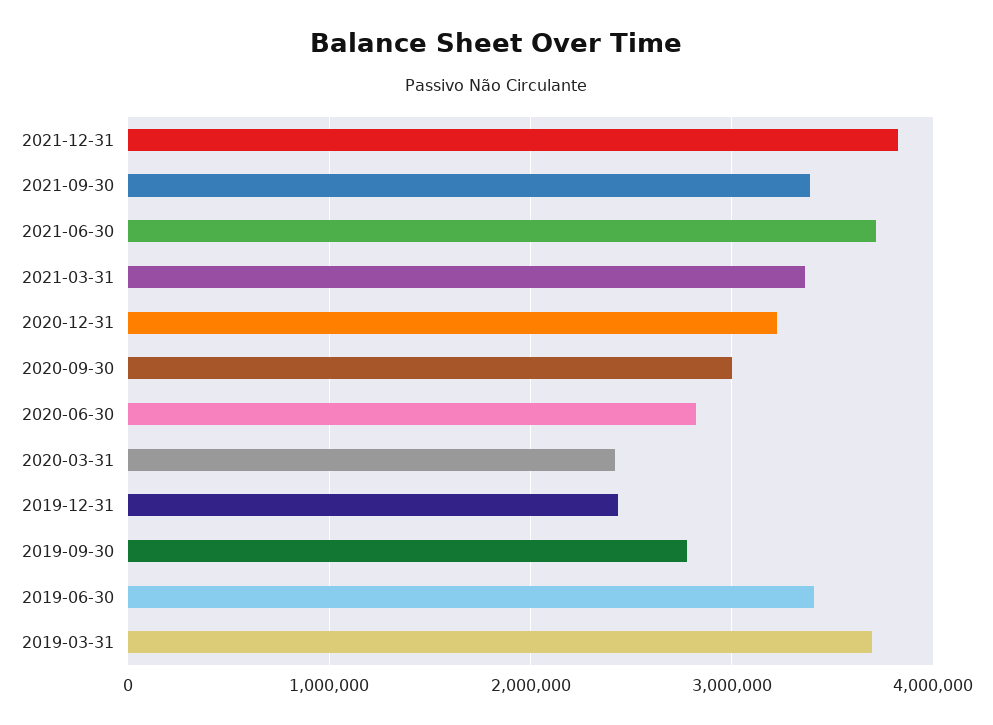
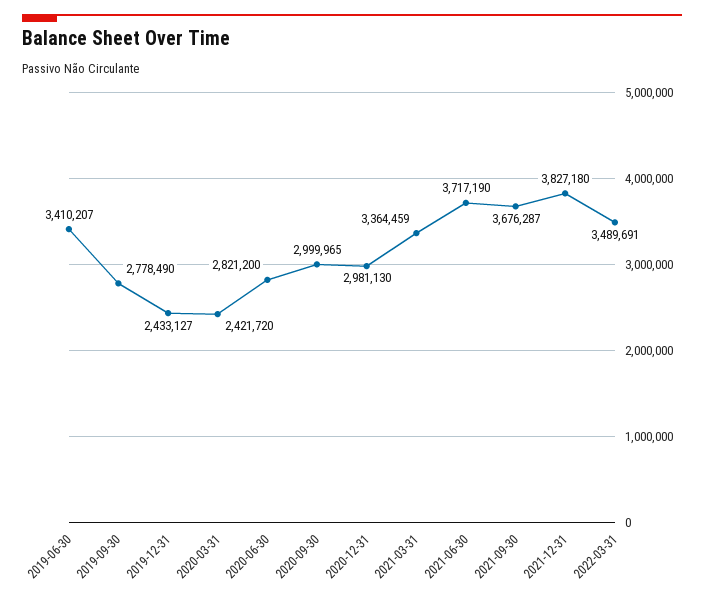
2021-09-30: 3400000 -> 3676287
2020-12-31: 3200000 -> 2981130
2019-03-31: 3700000 -> none
2022-03-31: none -> 3489691

